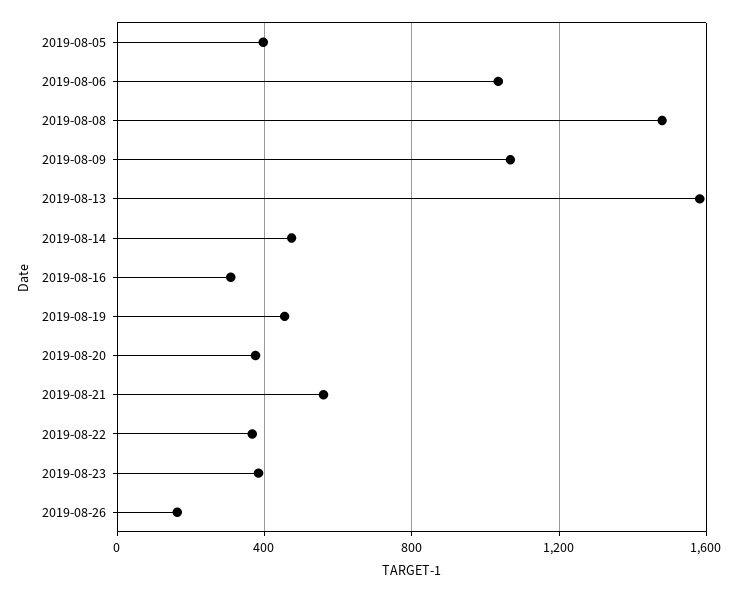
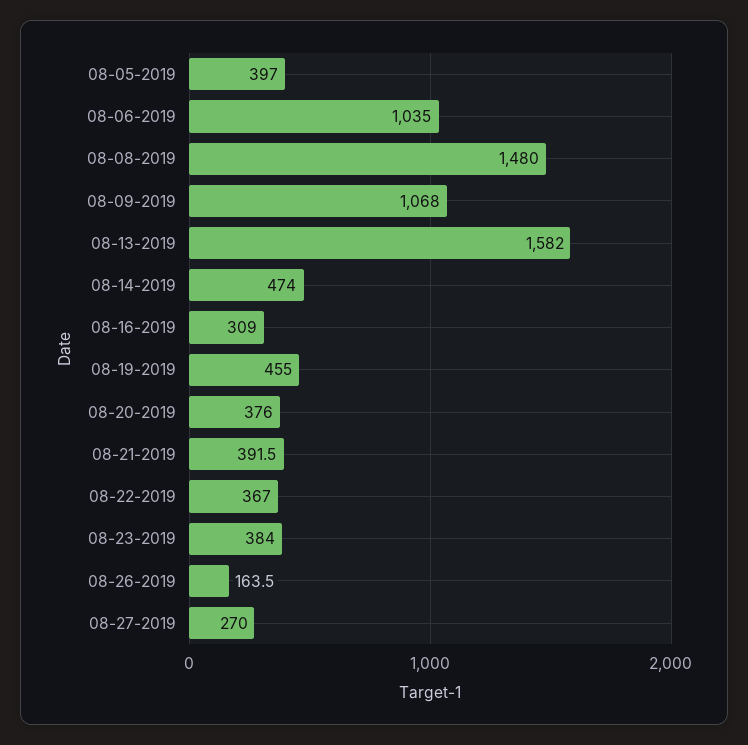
2019-08-21: 550 -> 391.5
08-27-2019: none -> 270

